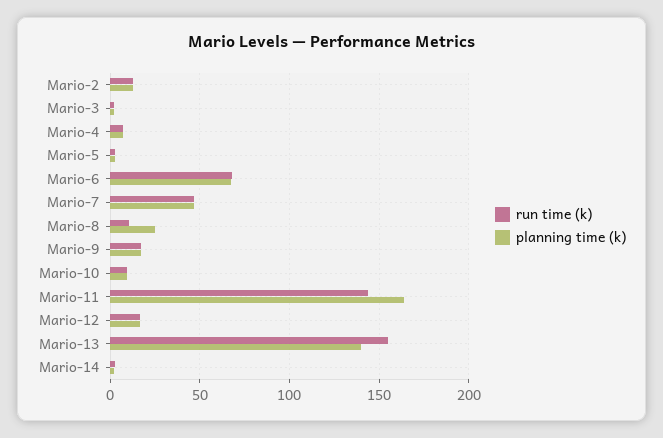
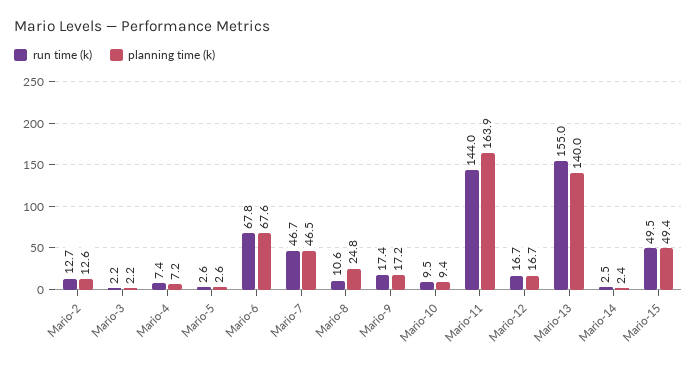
run time (k), Mario-15: none -> 49.5
planning time (k), Mario-15: none -> 49.4

